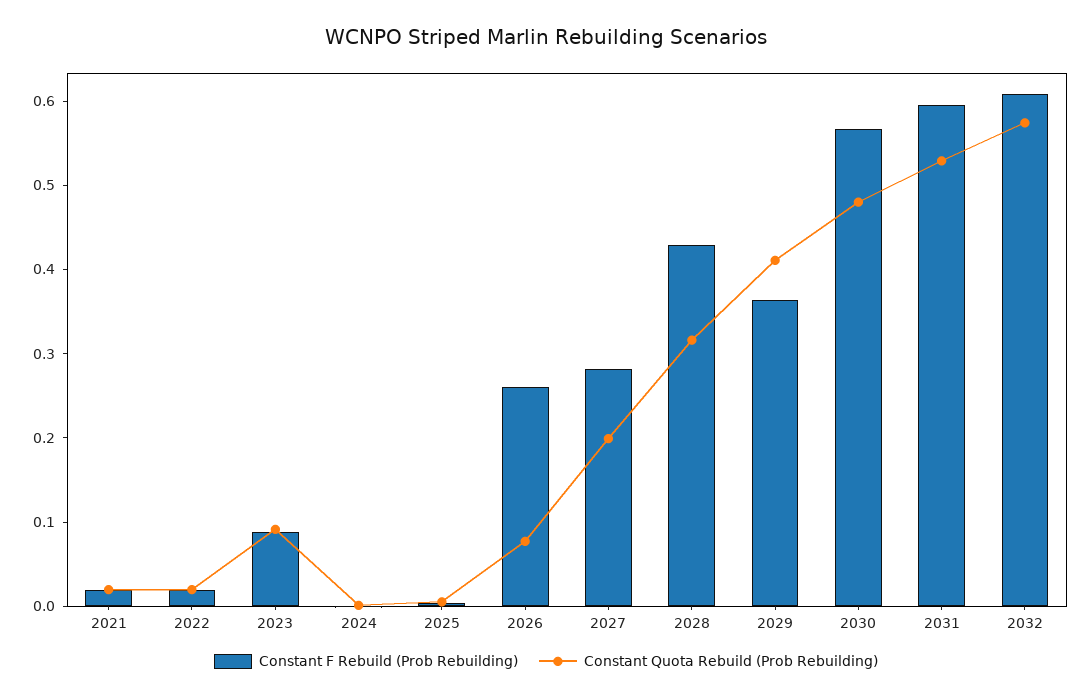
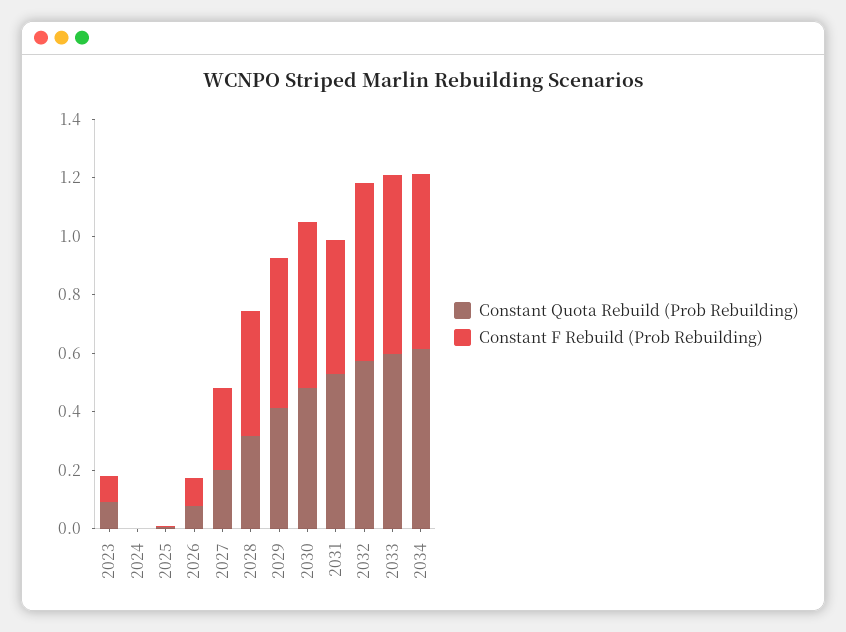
Constant F Rebuild (Prob Rebuilding), 2021: 0.02 -> none
Constant Quota Rebuild (Prob Rebuilding), 2021: 0.02 -> none
Constant F Rebuild (Prob Rebuilding), 2022: 0.02 -> none
Constant Quota Rebuild (Prob Rebuilding), 2022: 0.02 -> none
Constant F Rebuild (Prob Rebuilding), 2026: 0.26 -> 0.1
Constant F Rebuild (Prob Rebuilding), 2029: 0.36 -> 0.5
Constant F Rebuild (Prob Rebuilding), 2031: 0.6 -> 0.45
Constant Quota Rebuild (Prob Rebuilding), 2033: none -> 0.6
Constant F Rebuild (Prob Rebuilding), 2033: none -> 0.6
Constant Quota Rebuild (Prob Rebuilding), 2034: none -> 0.6
Constant F Rebuild (Prob Rebuilding), 2034: none -> 0.6

